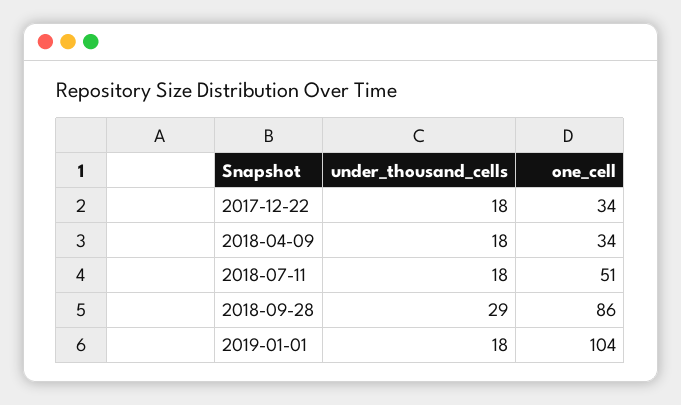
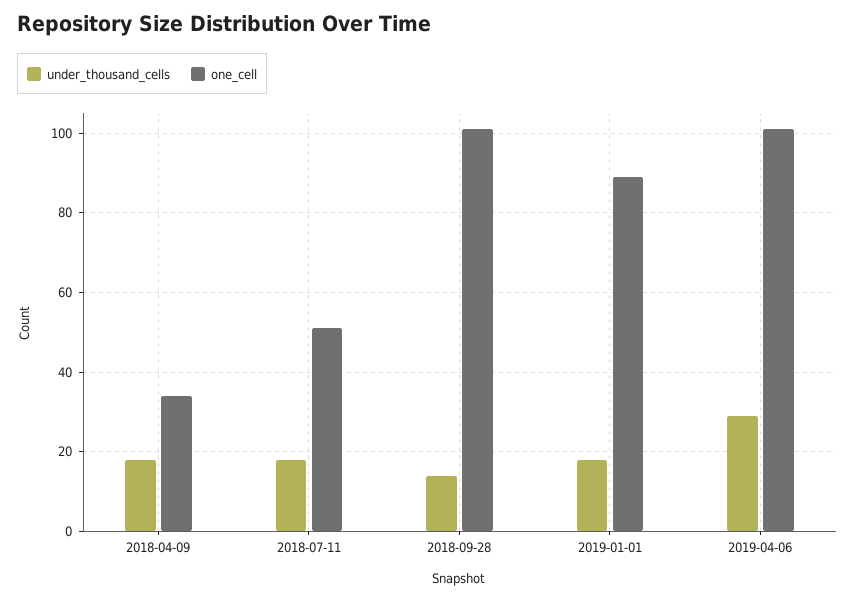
under_thousand_cells, 2017-12-22: 18 -> none
one_cell, 2017-12-22: 34 -> none
under_thousand_cells, 2018-09-28: 29 -> 15
one_cell, 2018-09-28: 86 -> 100
one_cell, 2019-01-01: 104 -> 90
under_thousand_cells, 2019-04-06: none -> 30
one_cell, 2019-04-06: none -> 100

